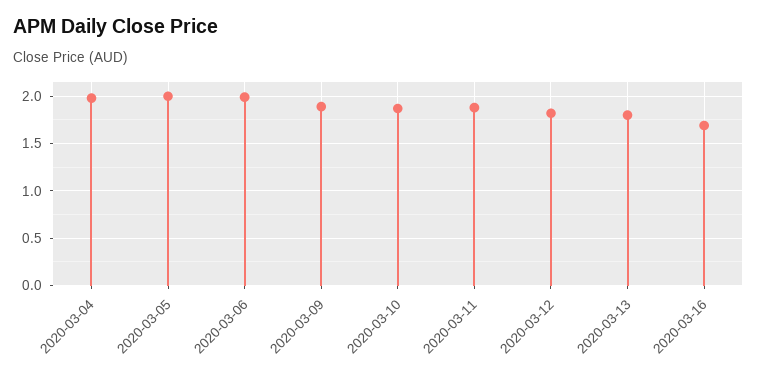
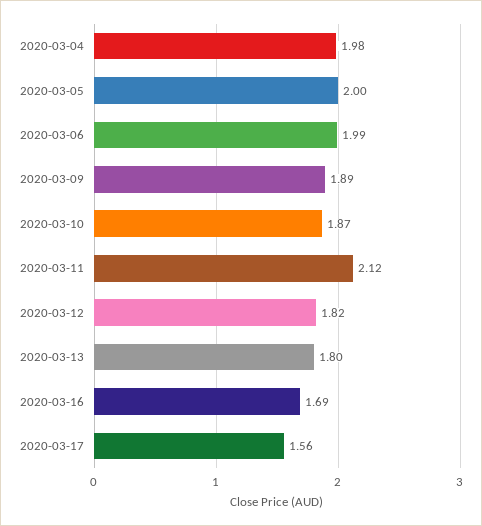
2020-03-11: 1.9 -> 2.12
2020-03-17: none -> 1.56

